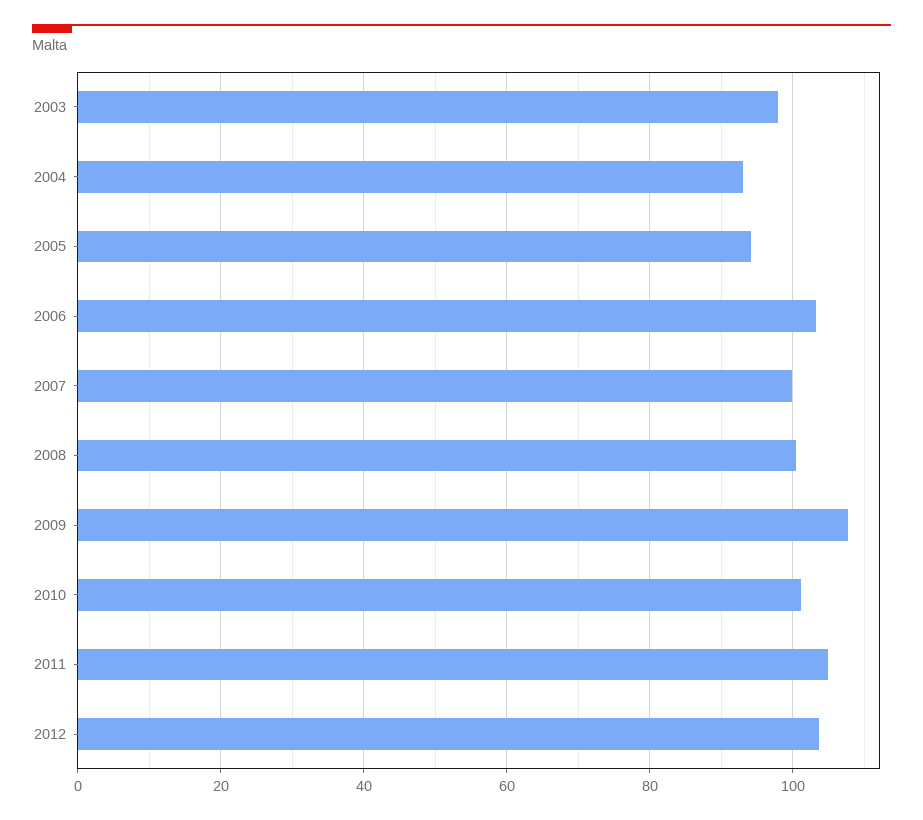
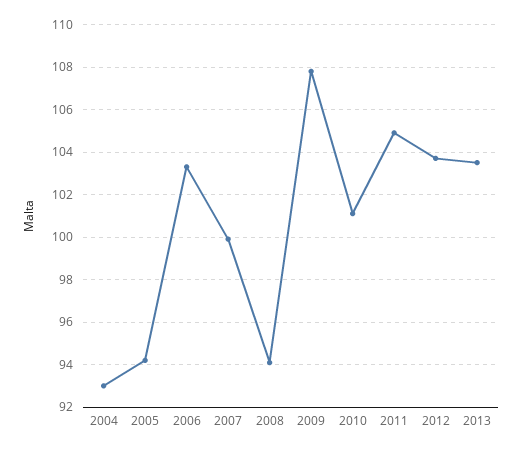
2003: 98 -> none
2008: 100 -> 94
2013: none -> 103.5

